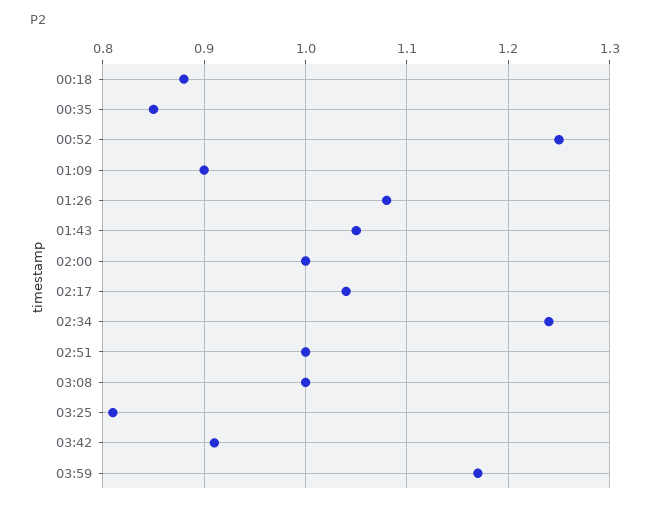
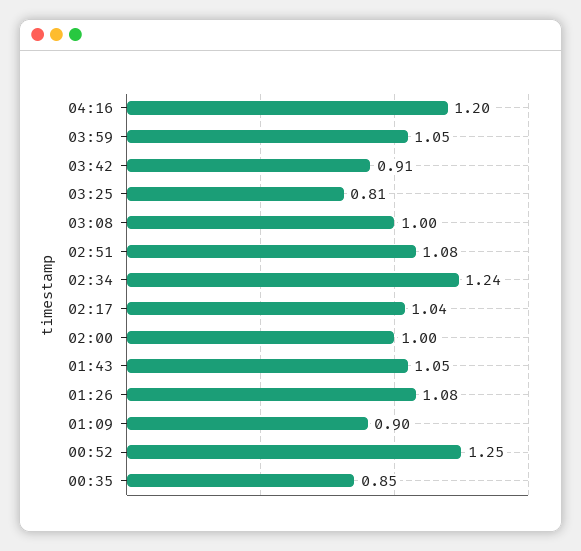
00:18: 0.88 -> none
02:51: 1 -> 1.08
03:59: 1.17 -> 1.05
04:16: none -> 1.2

